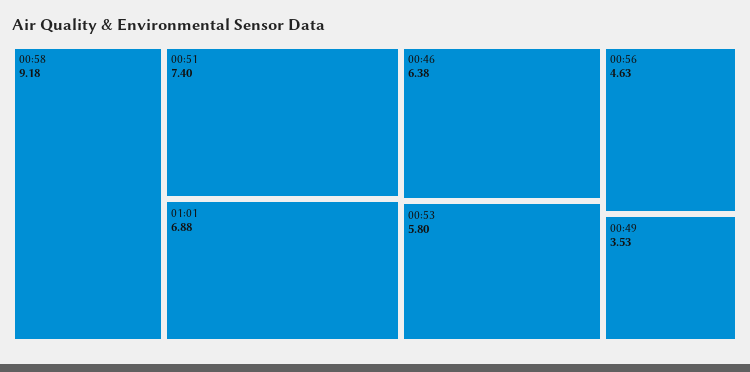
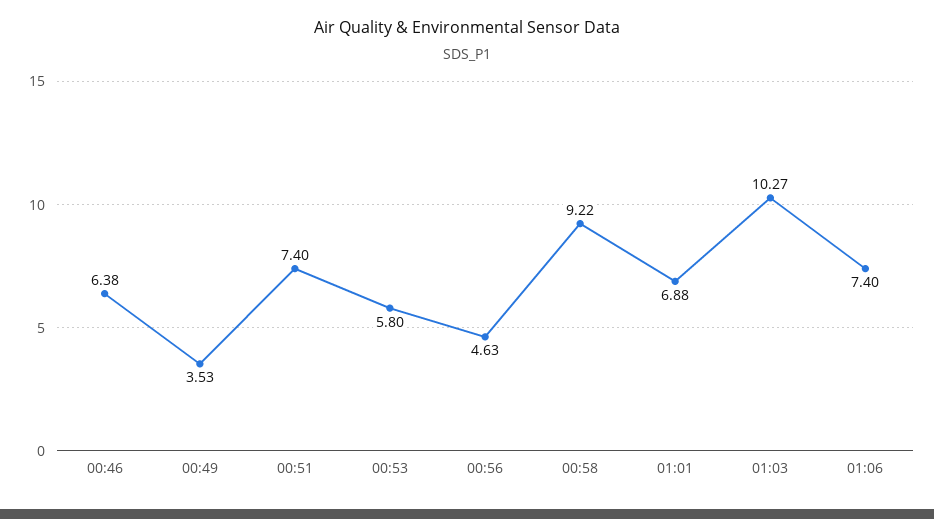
00:58: 9.18 -> 9.22
01:03: none -> 10.27
01:06: none -> 7.4

